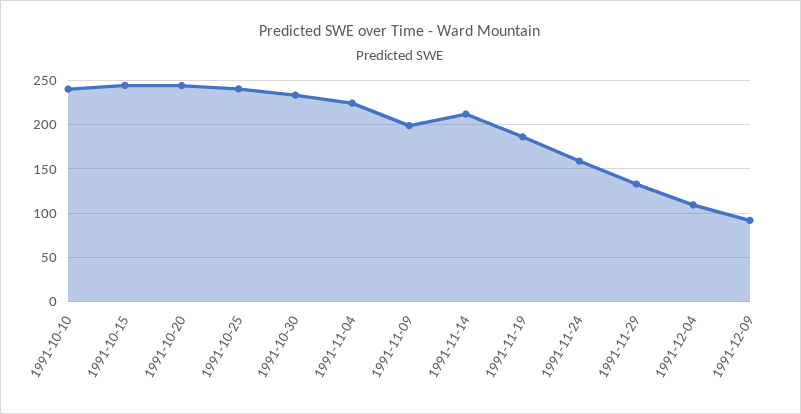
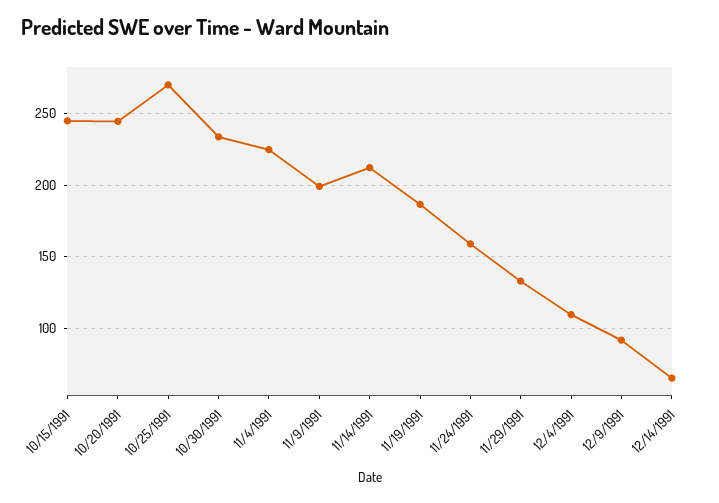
1991-10-10: 240 -> none
1991-10-25: 240 -> 270
12/14/1991: none -> 65

